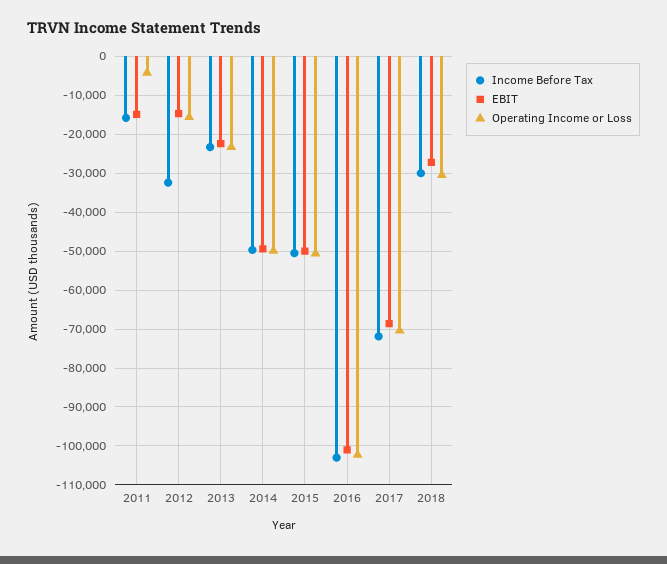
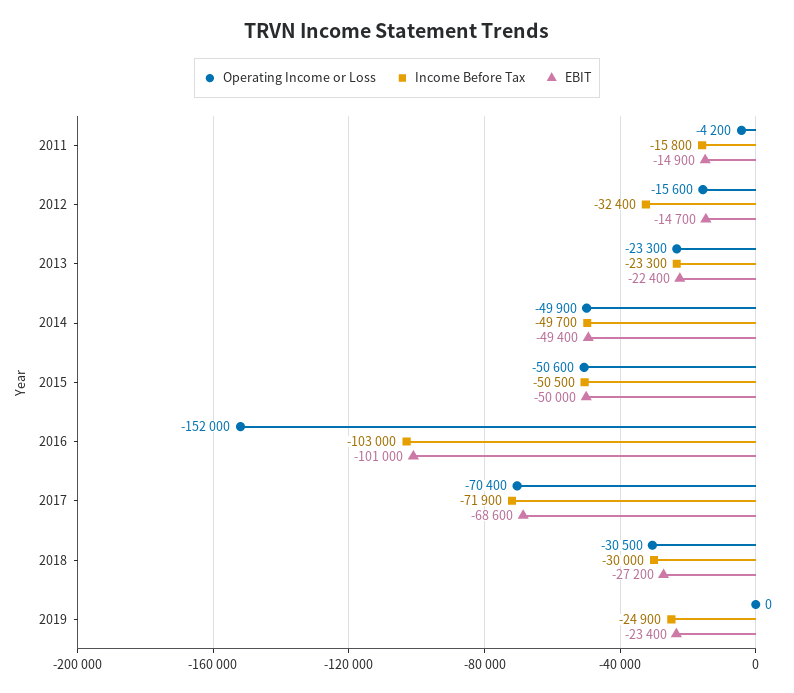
Operating Income or Loss, 2016: -102000 -> -152000
Operating Income or Loss, 2019: none -> 0
Income Before Tax, 2019: none -> -24900
EBIT, 2019: none -> -23400

